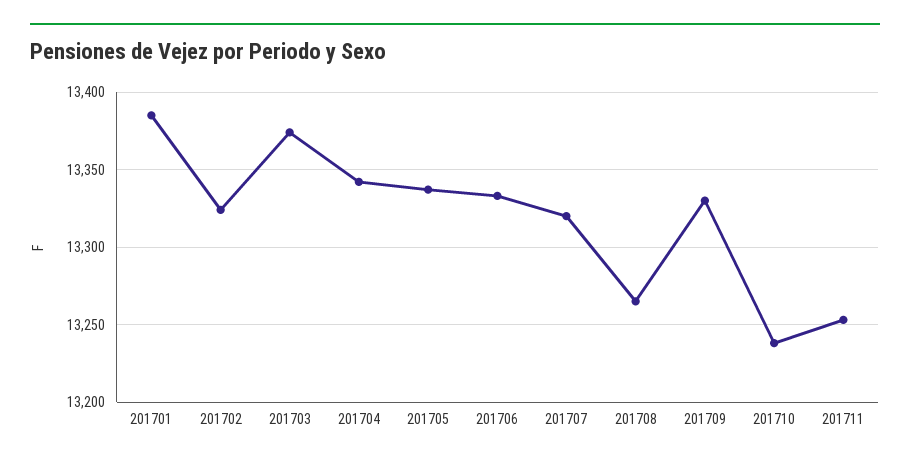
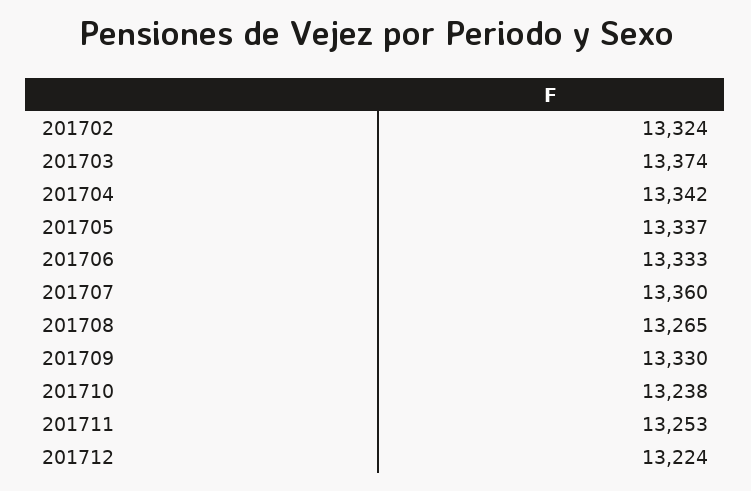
201701: 13385 -> none
201707: 13320 -> 13360
201712: none -> 13224

